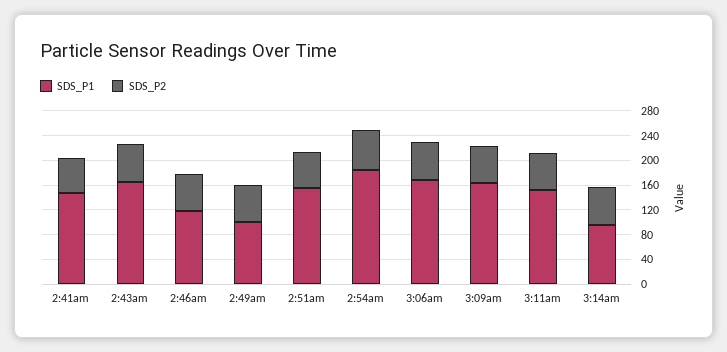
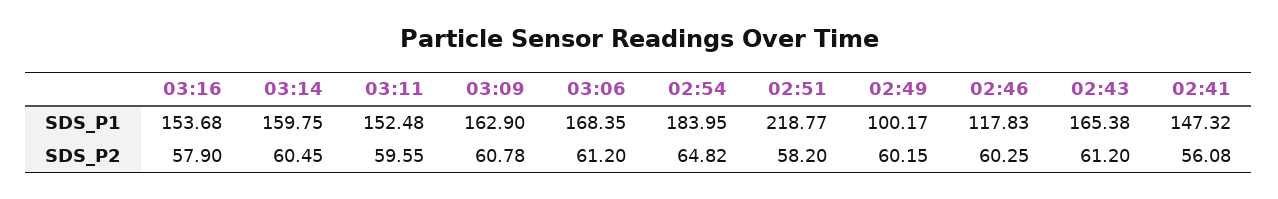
SDS_P1, 2:51am: 160 -> 218.77
SDS_P1, 3:14am: 100 -> 159.75
SDS_P1, 03:16: none -> 153.68
SDS_P2, 03:16: none -> 57.9

